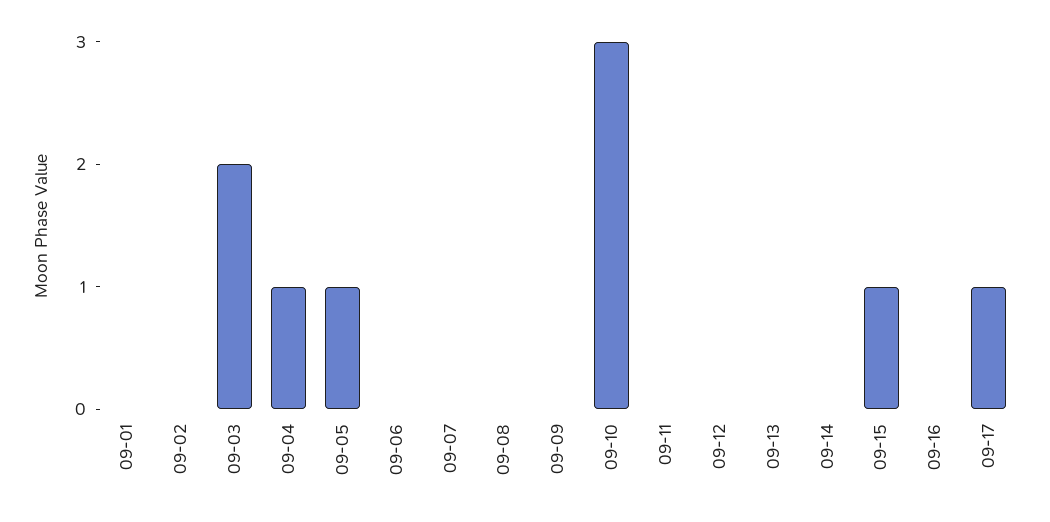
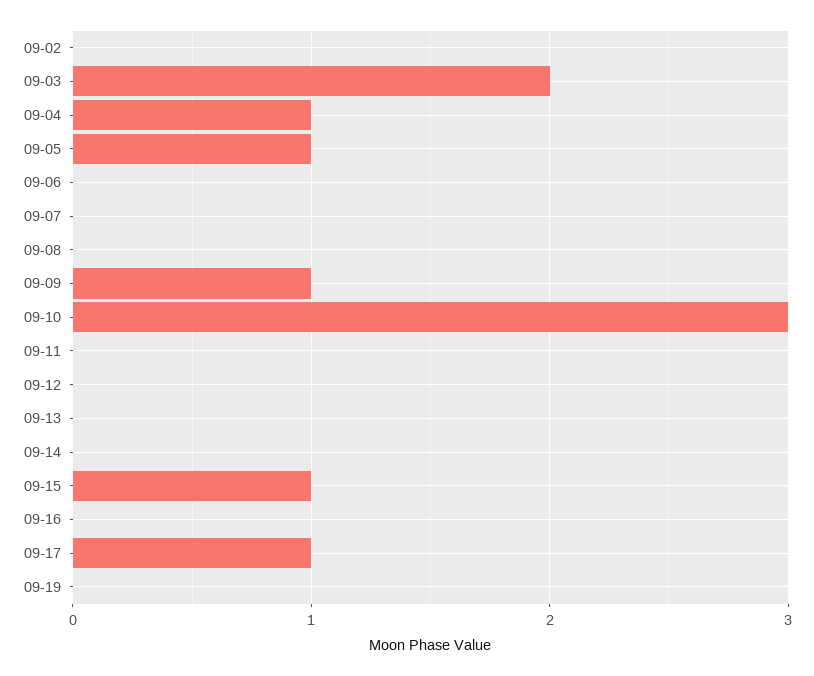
09-01: 0 -> none
09-09: 0 -> 1
09-19: none -> 0

